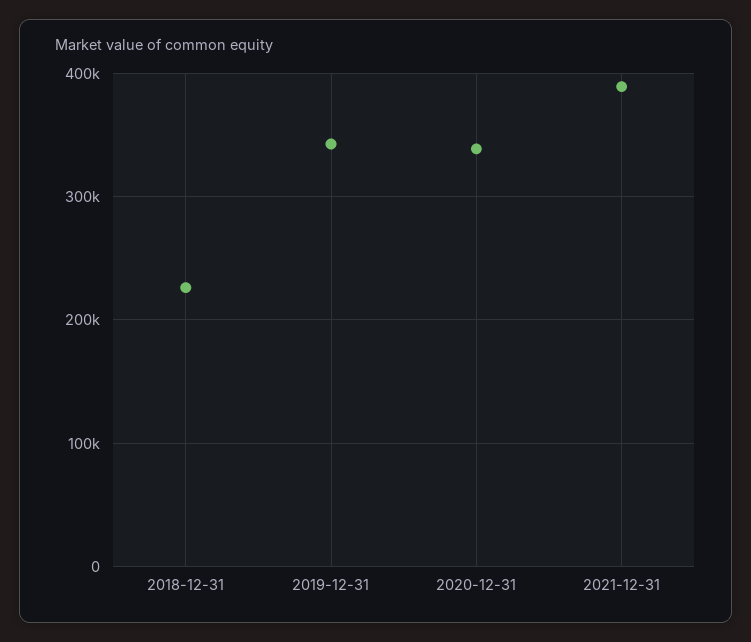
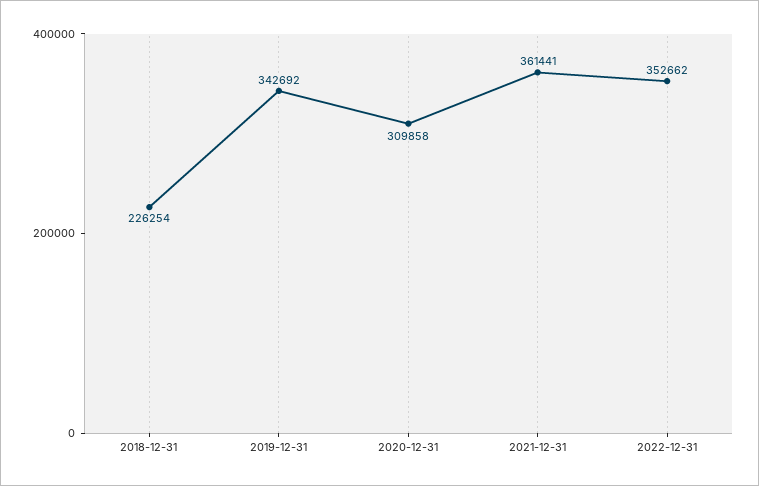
2020-12-31: 340000 -> 309858
2021-12-31: 390000 -> 361441
2022-12-31: none -> 352662

